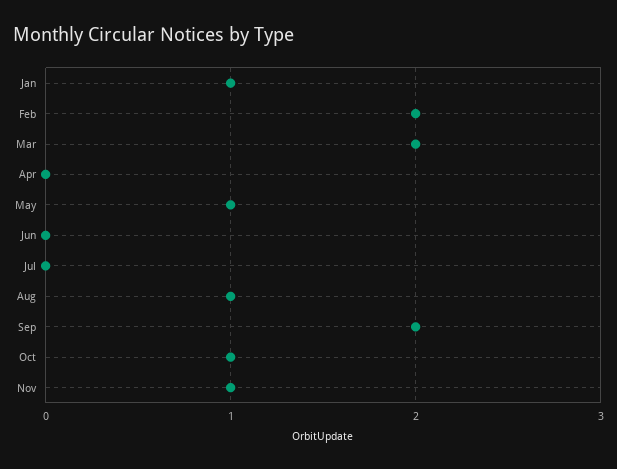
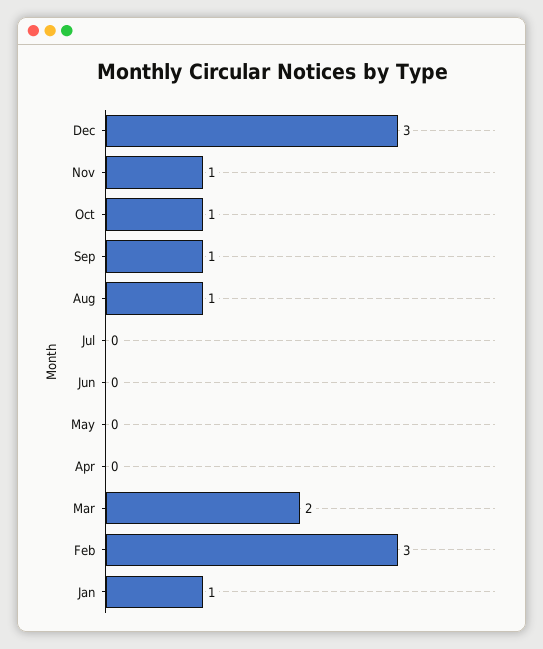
Feb: 2 -> 3
May: 1 -> 0
Sep: 2 -> 1
Dec: none -> 3

